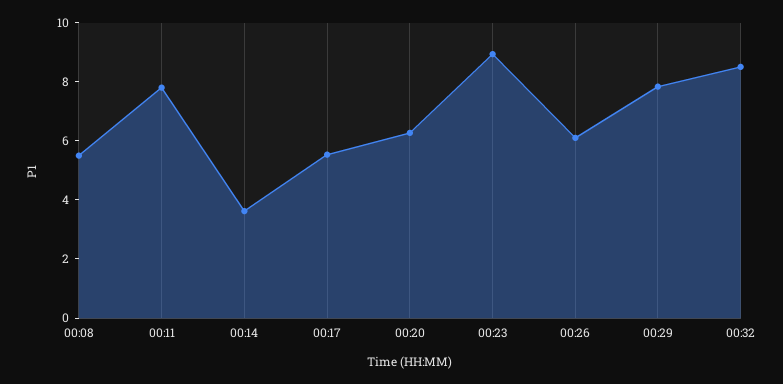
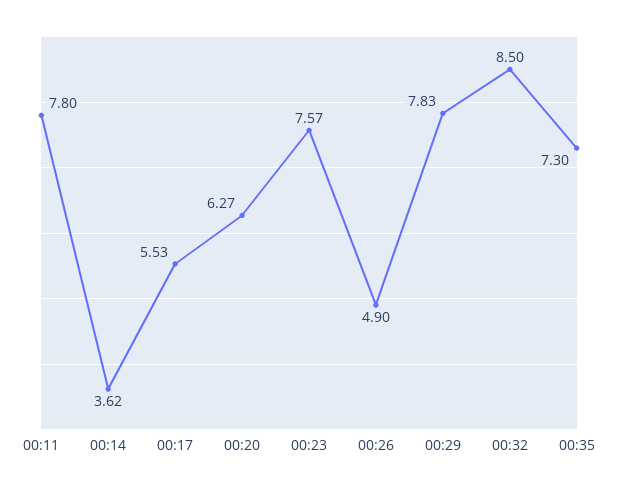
00:08: 5.5 -> none
00:23: 9 -> 7.57
00:26: 6 -> 4.9
00:35: none -> 7.3

